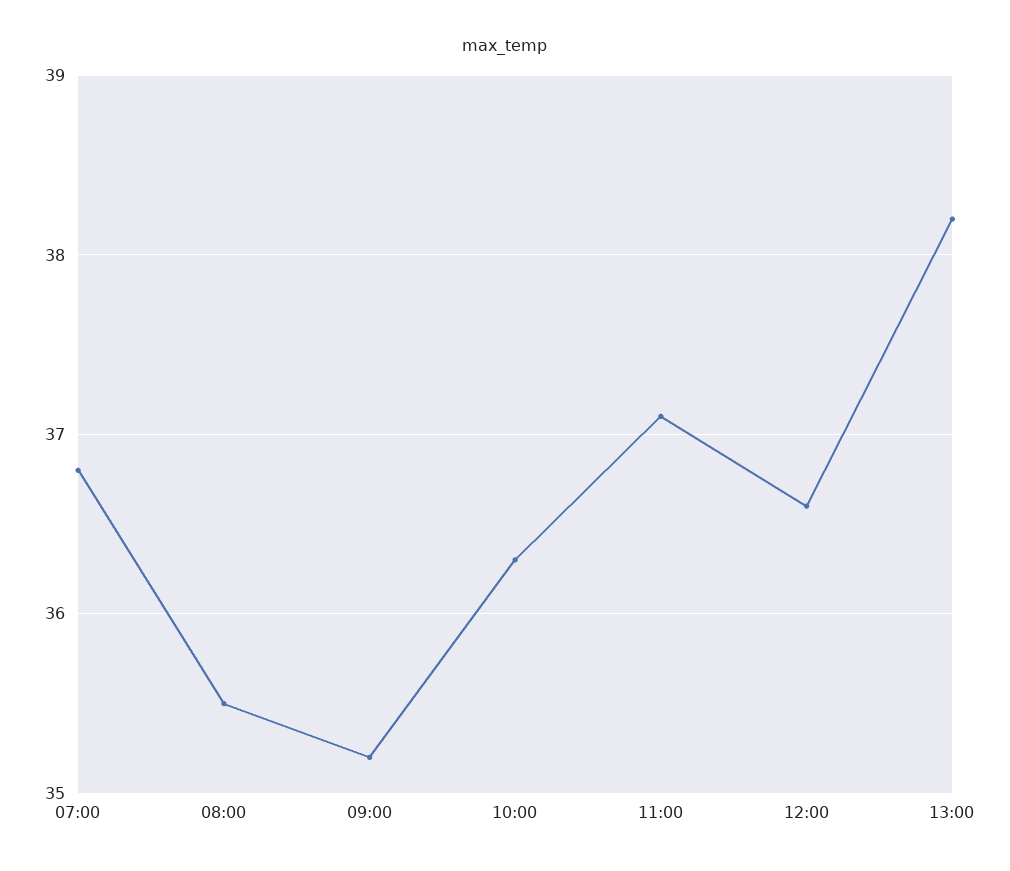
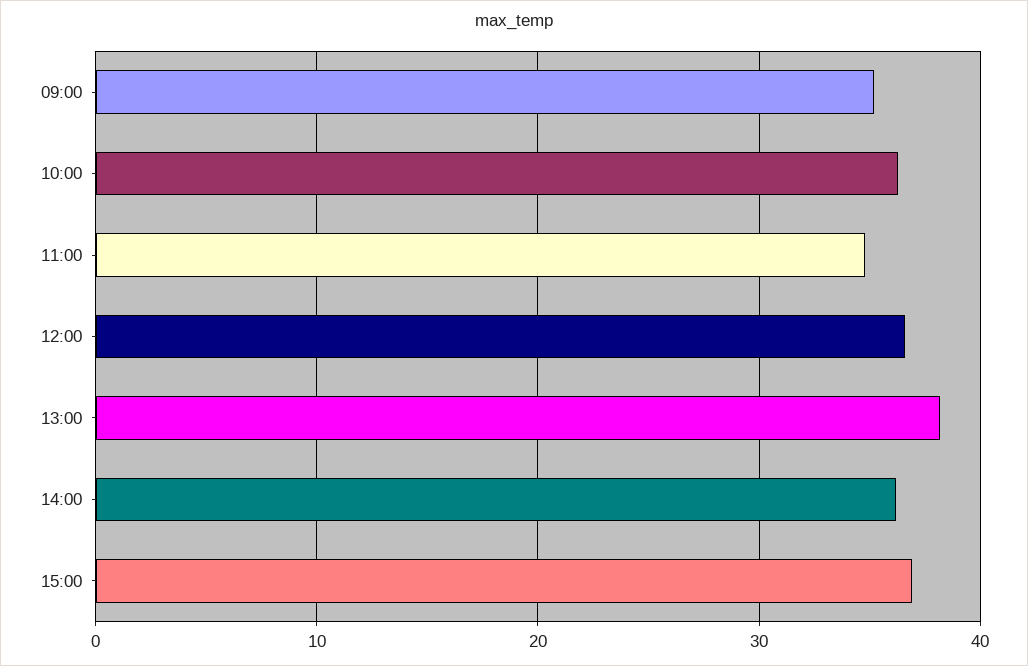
07:00: 36.8 -> none
08:00: 35.5 -> none
11:00: 37.1 -> 35
14:00: none -> 36
15:00: none -> 37

